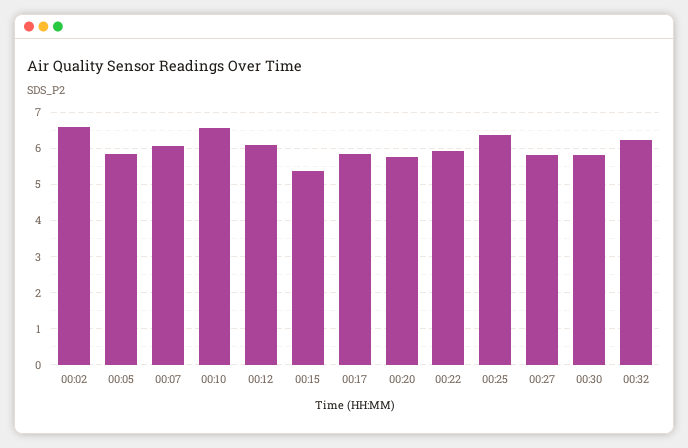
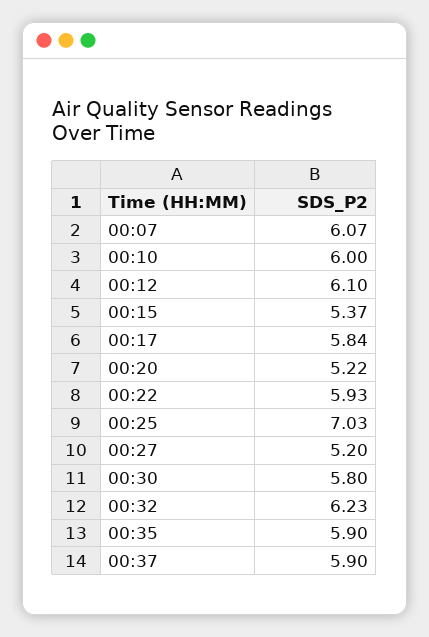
00:02: 6.6 -> none
00:05: 5.8 -> none
00:10: 6.6 -> 6
00:20: 5.8 -> 5.22
00:25: 6.4 -> 7.03
00:27: 5.8 -> 5.2
00:35: none -> 5.9
00:37: none -> 5.9

